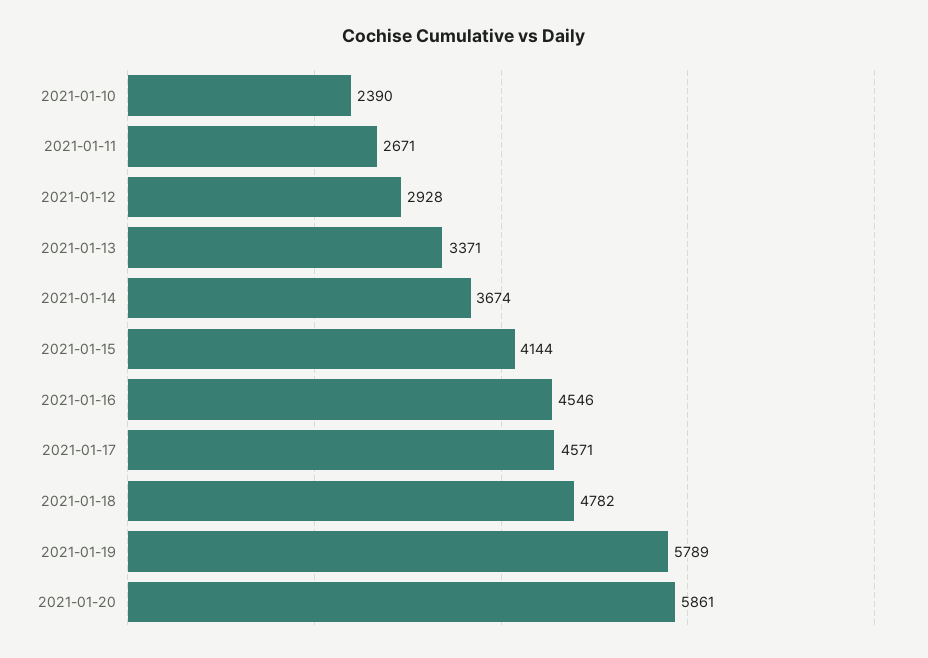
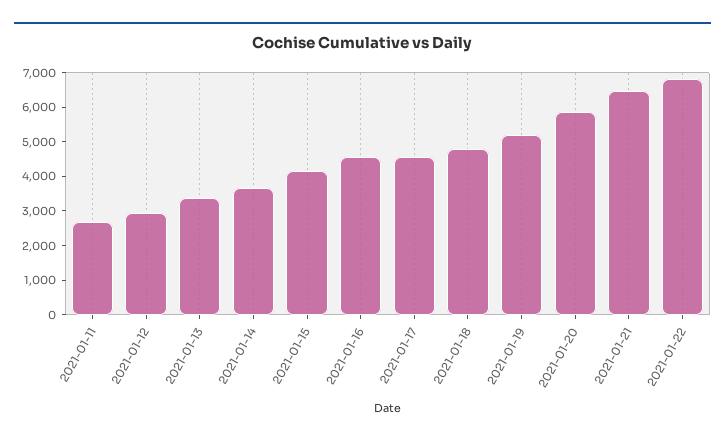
2021-01-10: 2390 -> none
2021-01-19: 5789 -> 5250
2021-01-21: none -> 6500
2021-01-22: none -> 6750

